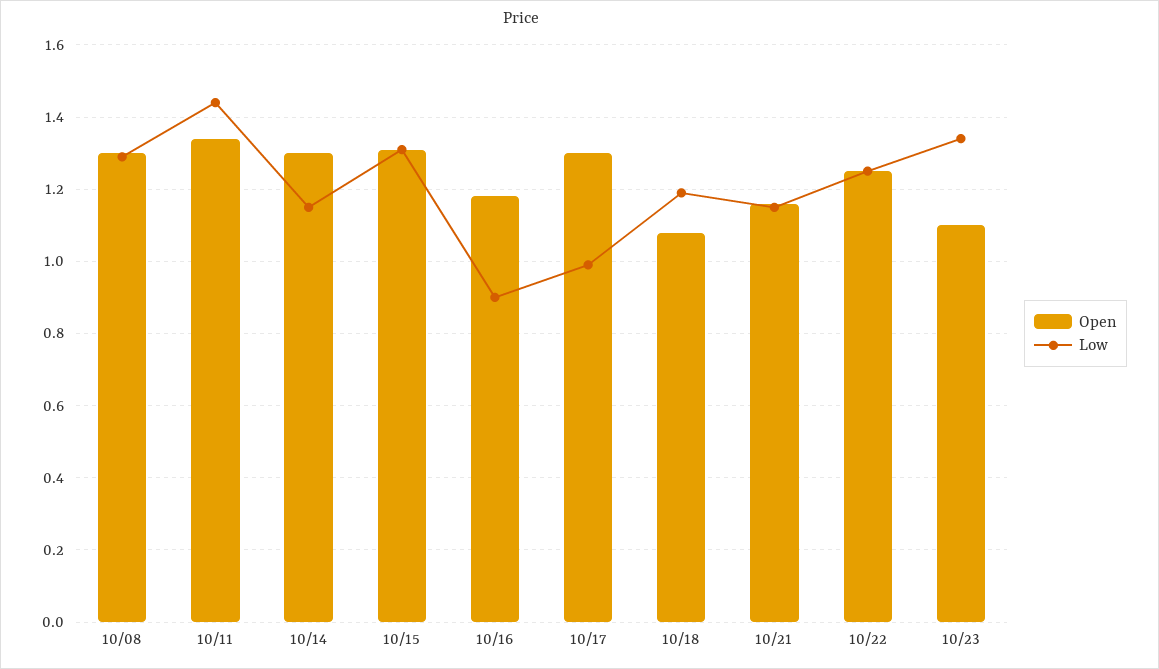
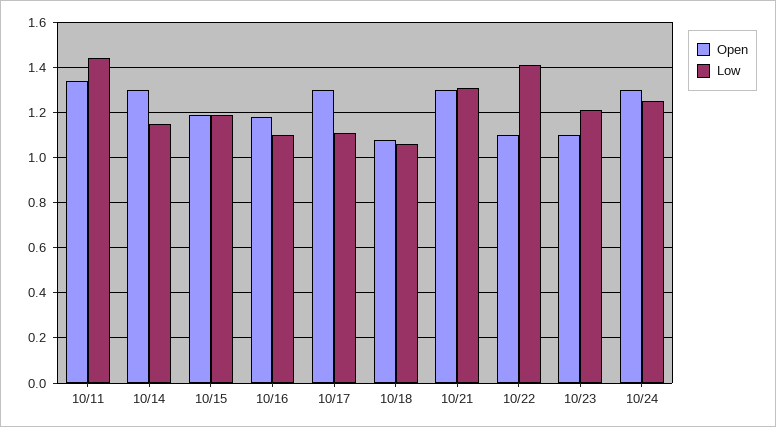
Open, 10/08: 1.3 -> none
Low, 10/08: 1.3 -> none
Open, 10/15: 1.3 -> 1.2
Low, 10/15: 1.3 -> 1.2
Low, 10/16: 0.9 -> 1.1
Low, 10/17: 1 -> 1.1
Low, 10/18: 1.2 -> 1.05
Open, 10/21: 1.15 -> 1.3
Low, 10/21: 1.15 -> 1.3
Open, 10/22: 1.25 -> 1.1
Low, 10/22: 1.25 -> 1.4
Low, 10/23: 1.35 -> 1.2
Open, 10/24: none -> 1.3
Low, 10/24: none -> 1.25

